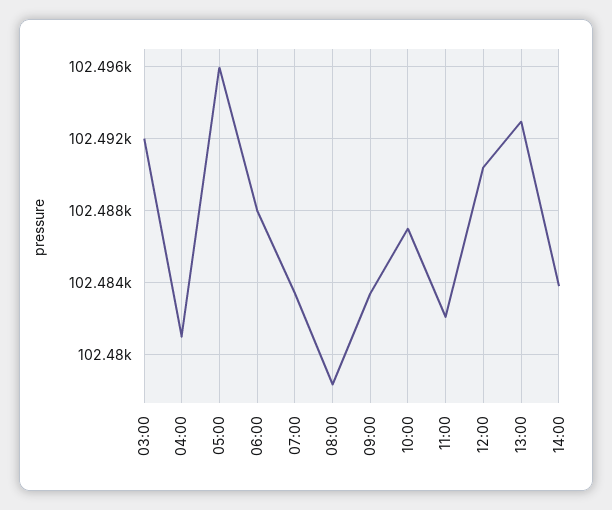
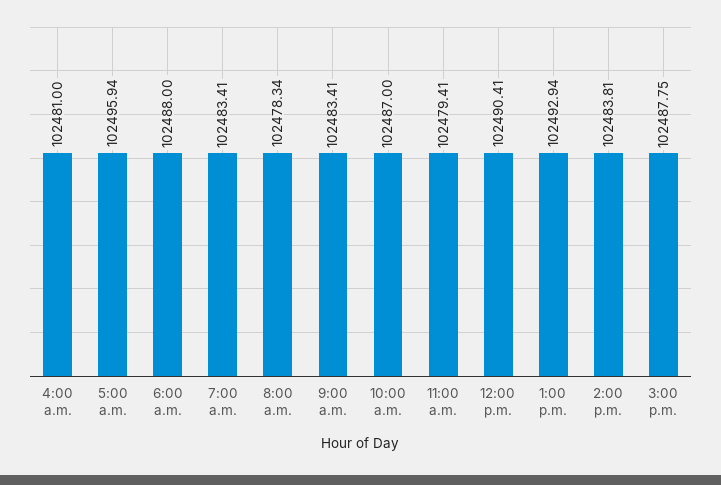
03:00: 102492 -> none
11:00: 102482 -> 102479.41
3:00 p.m.: none -> 102487.75

